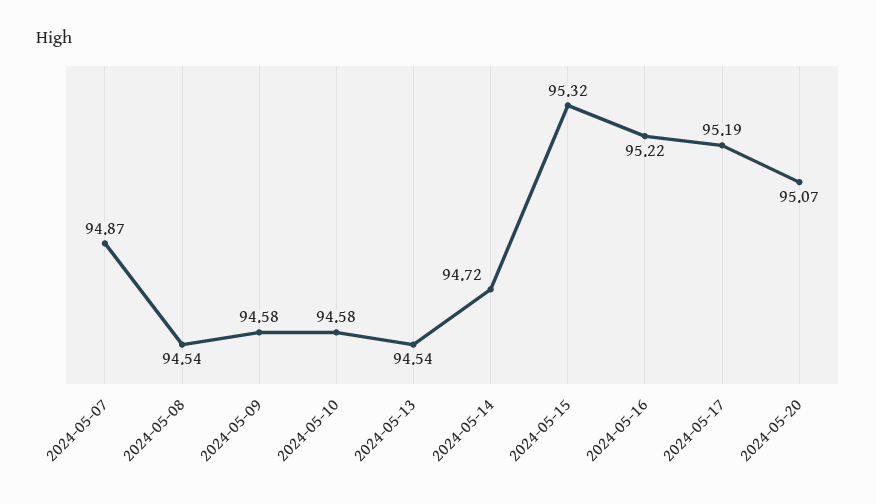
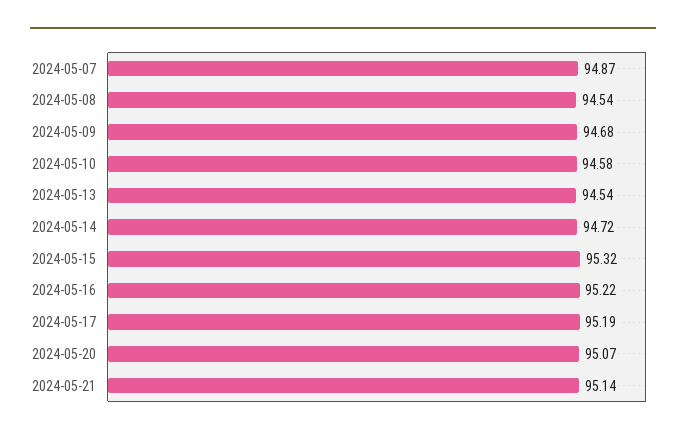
2024-05-09: 94.58 -> 94.68
2024-05-21: none -> 95.14

